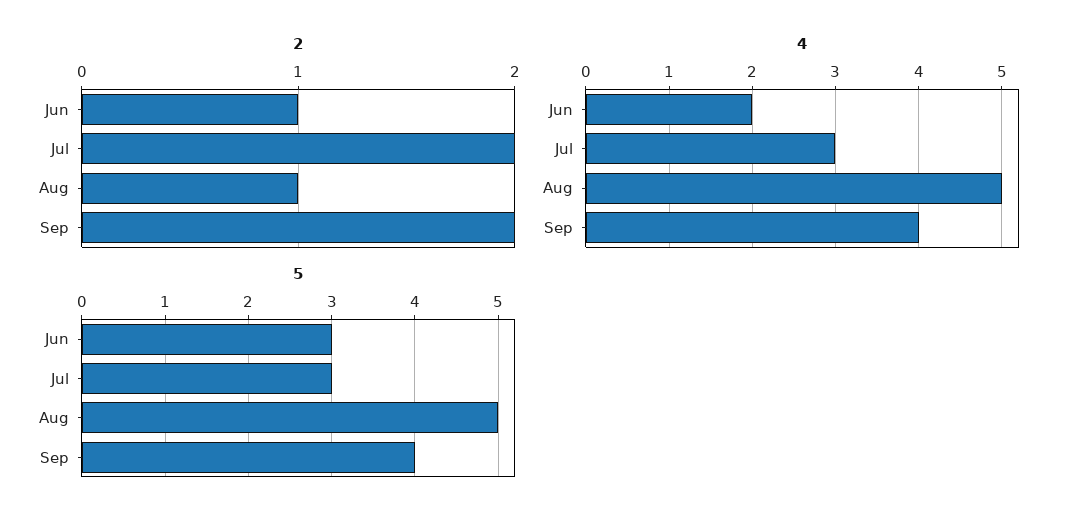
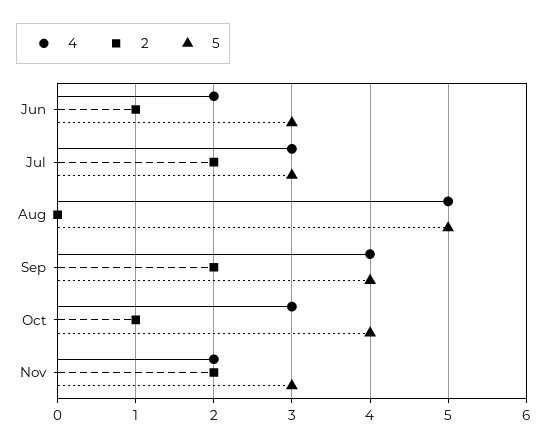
2, Aug: 1 -> 0
4, Oct: none -> 3
2, Oct: none -> 1
5, Oct: none -> 4
4, Nov: none -> 2
2, Nov: none -> 2
5, Nov: none -> 3

